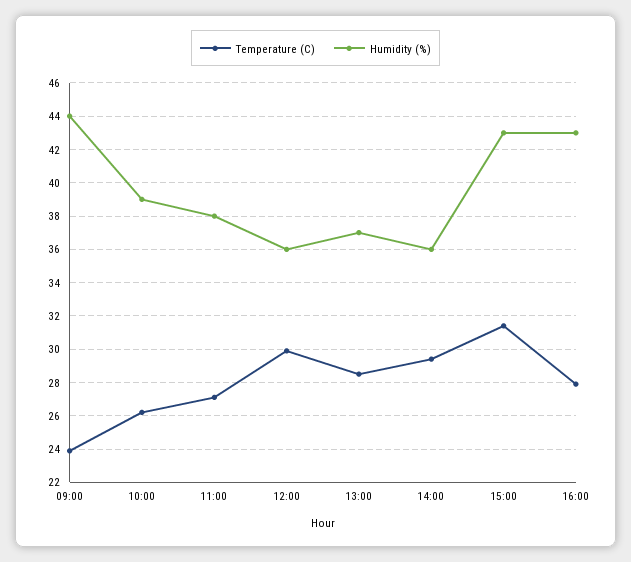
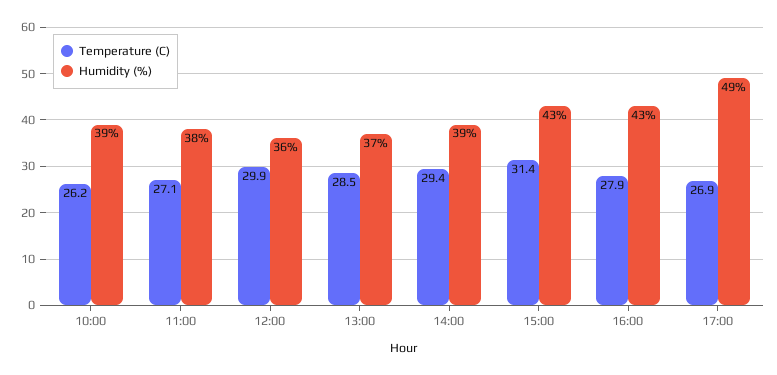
Temperature (C), 09:00: 24 -> none
Humidity (%), 09:00: 44 -> none
Humidity (%), 14:00: 36 -> 39
Temperature (C), 17:00: none -> 26.9
Humidity (%), 17:00: none -> 49

